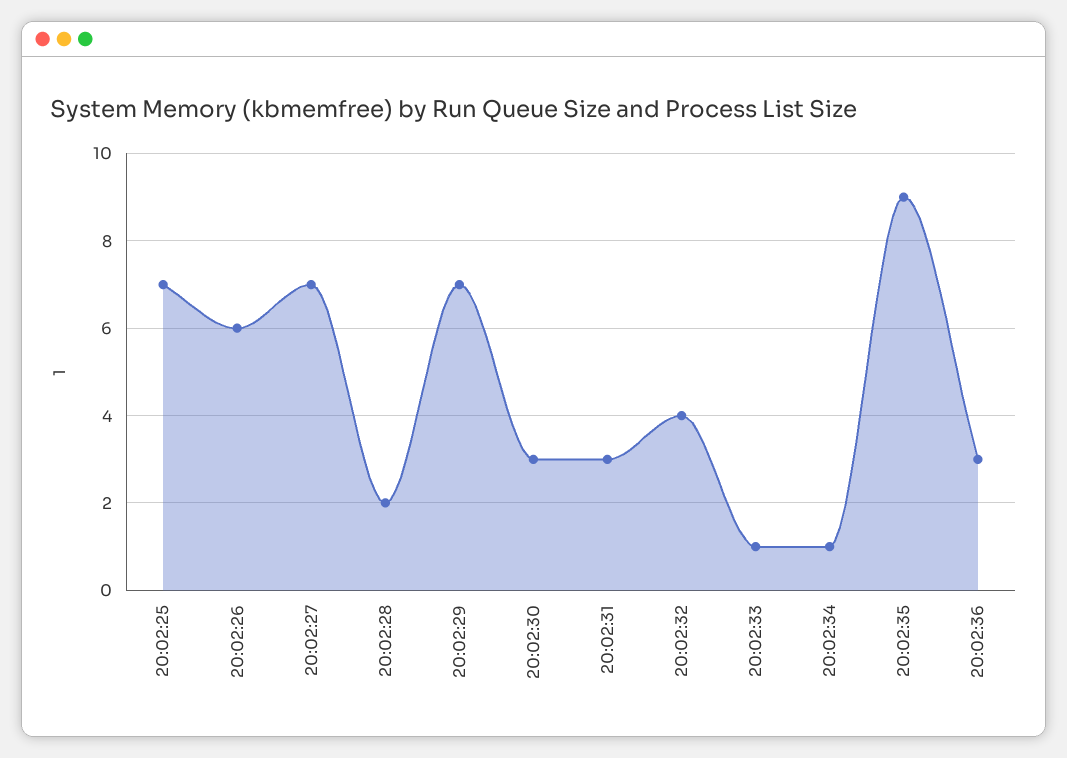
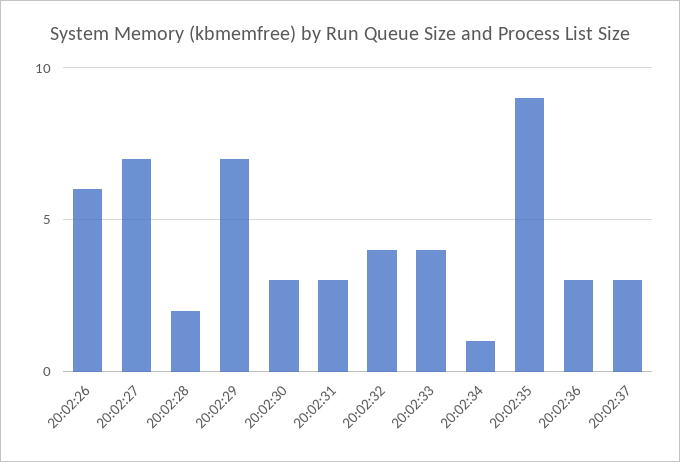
20:02:25: 7 -> none
20:02:33: 1 -> 4
20:02:37: none -> 3

